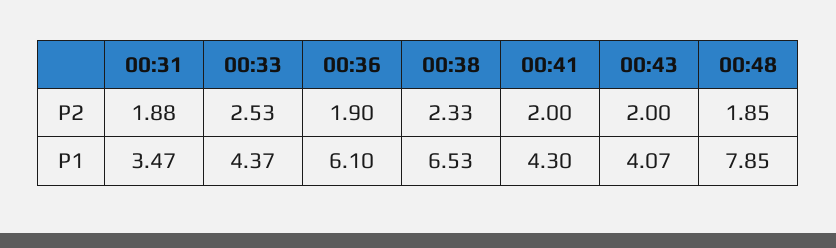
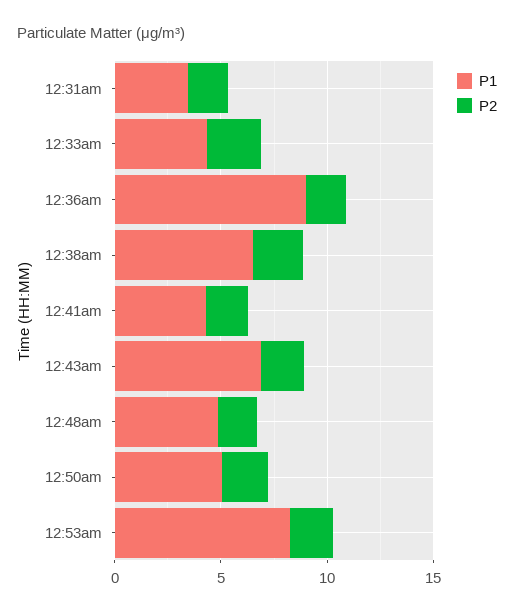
P1, 00:36: 6.1 -> 9
P1, 00:43: 4.07 -> 7
P1, 00:48: 7.85 -> 5
P1, 12:50am: none -> 5
P2, 12:50am: none -> 2
P1, 12:53am: none -> 8
P2, 12:53am: none -> 2

